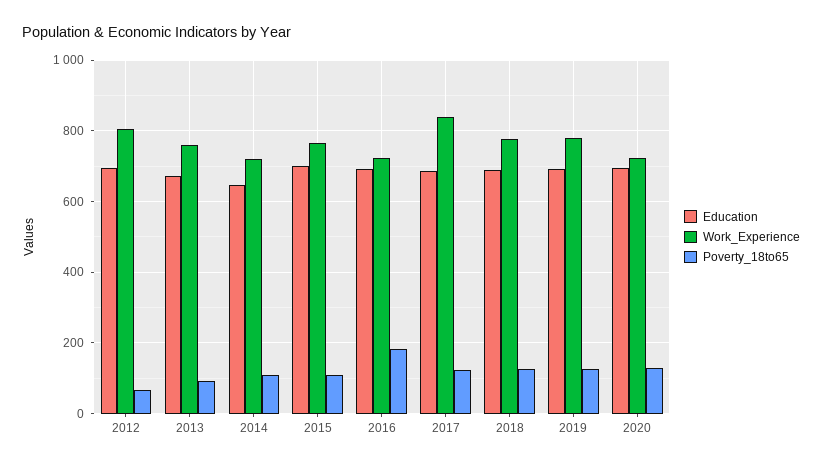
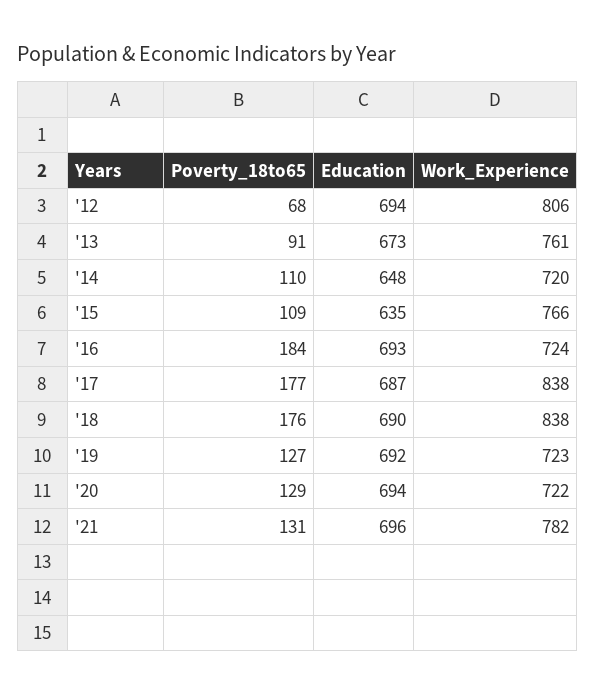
Education, 2015: 700 -> 635
Poverty_18to65, 2017: 120 -> 177
Work_Experience, 2018: 780 -> 838
Poverty_18to65, 2018: 120 -> 176
Work_Experience, 2019: 780 -> 723
Poverty_18to65, '21: none -> 131
Education, '21: none -> 696
Work_Experience, '21: none -> 782

